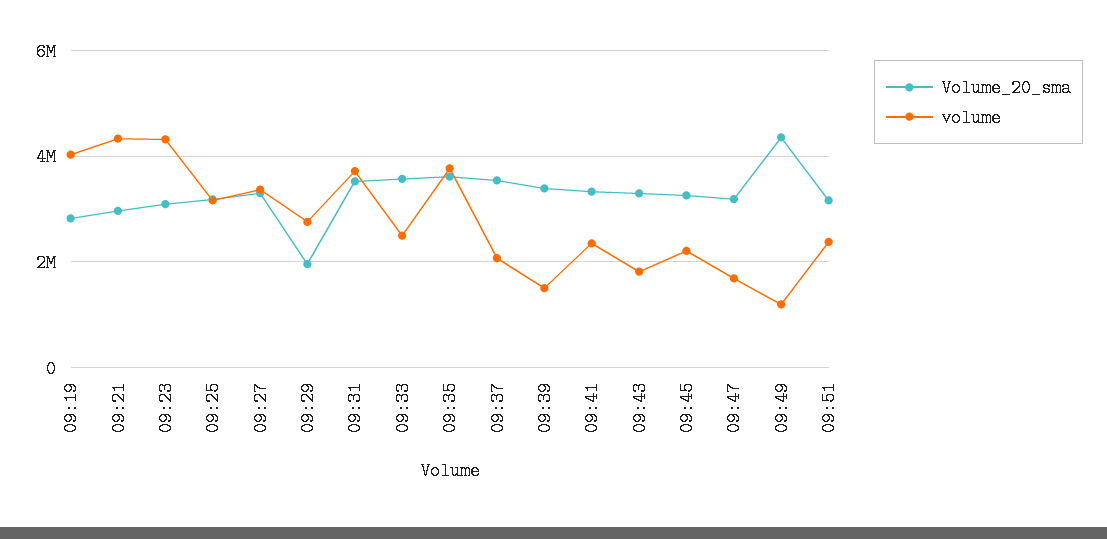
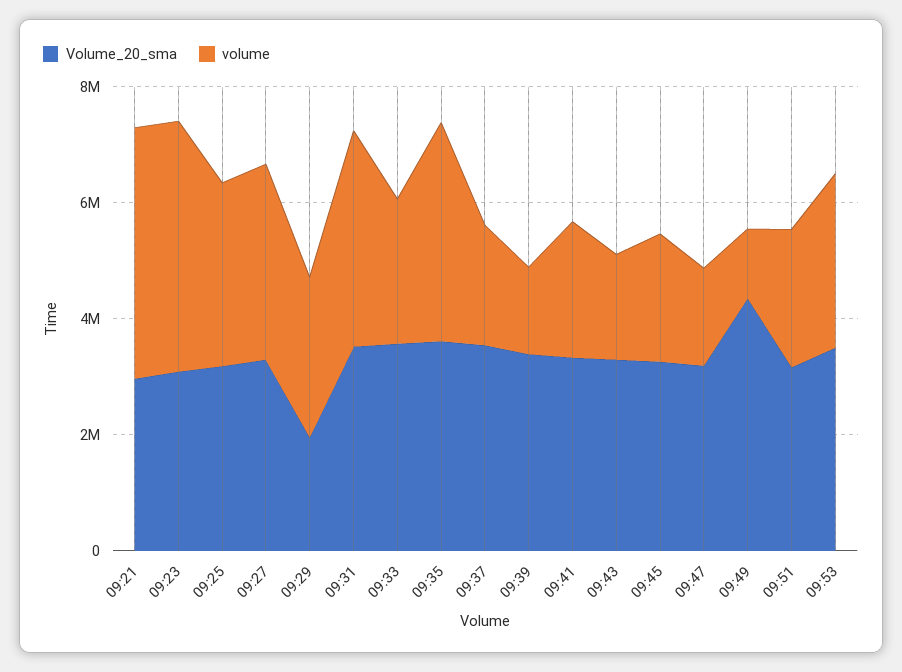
Volume_20_sma, 09:19: 2800000 -> none
volume, 09:19: 4000000 -> none
Volume_20_sma, 09:53: none -> 3500000
volume, 09:53: none -> 3000000

